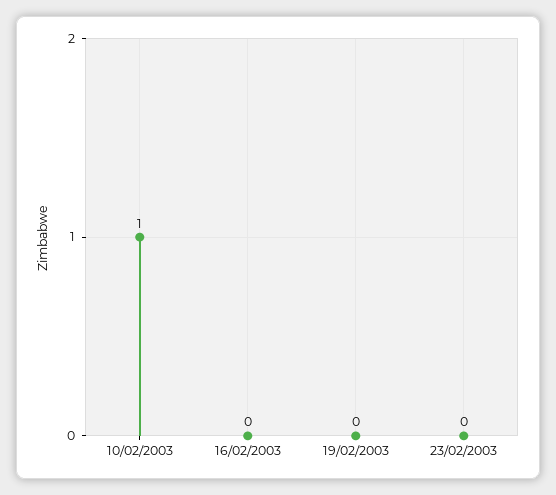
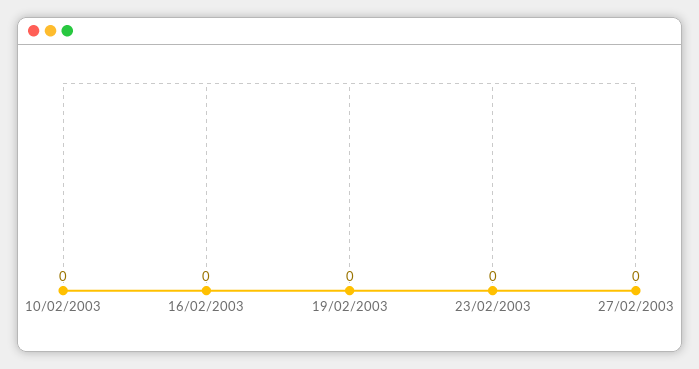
10/02/2003: 1 -> 0
27/02/2003: none -> 0

